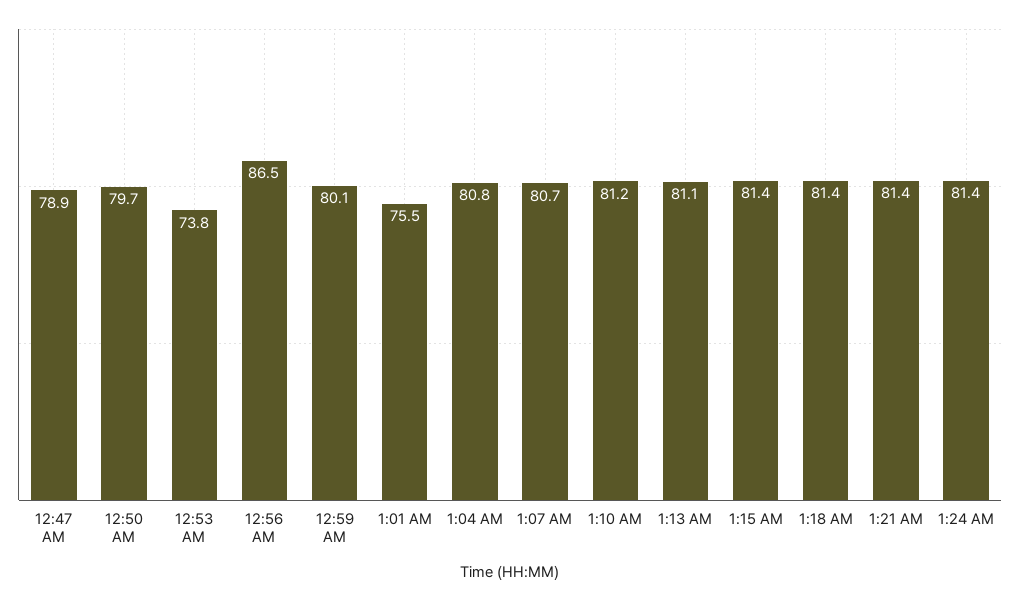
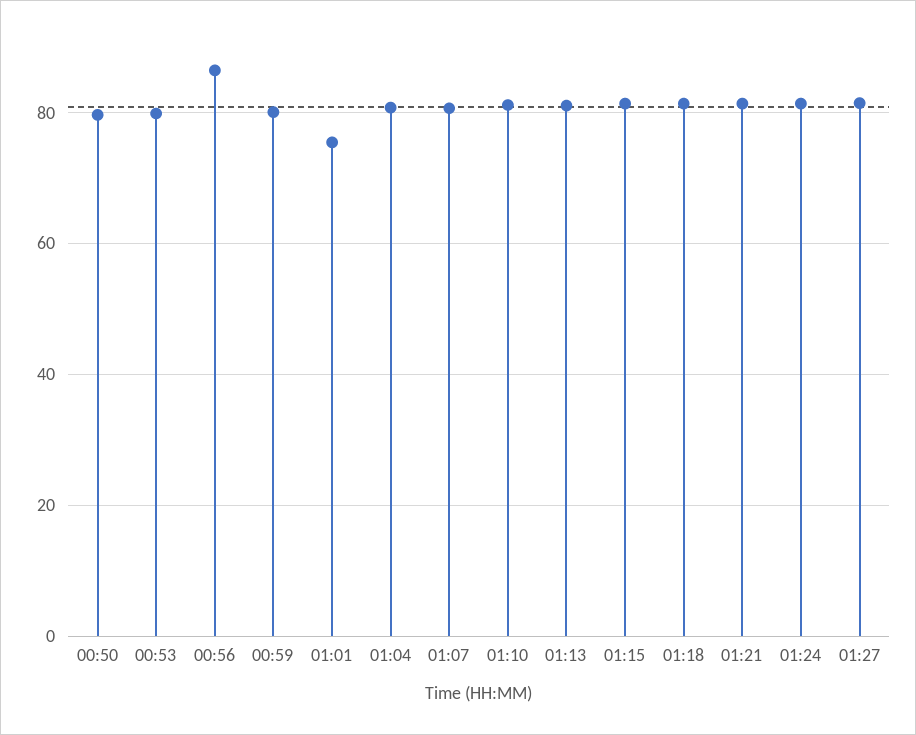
12:47 AM: 78.9 -> none
12:53 AM: 73.8 -> 80
01:27: none -> 82

